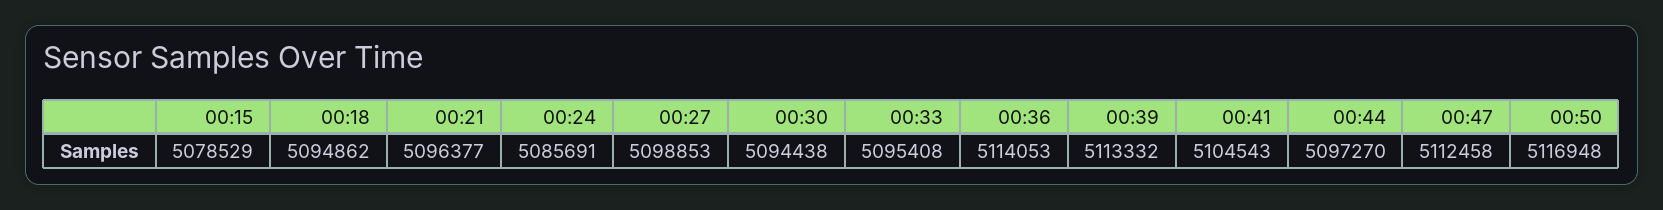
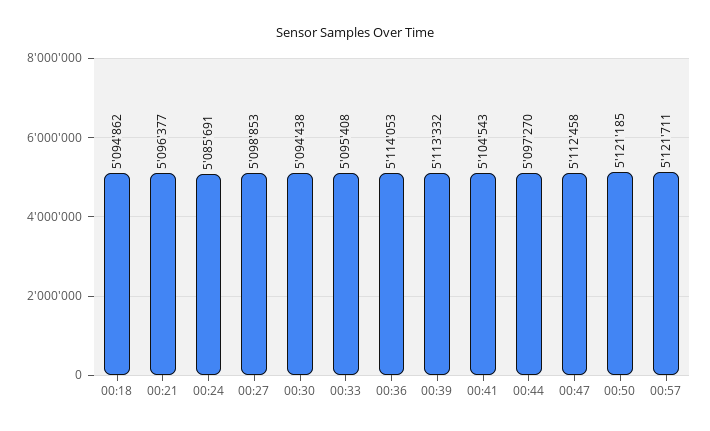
00:15: 5078529 -> none
00:50: 5116948 -> 5121185
00:57: none -> 5121711

